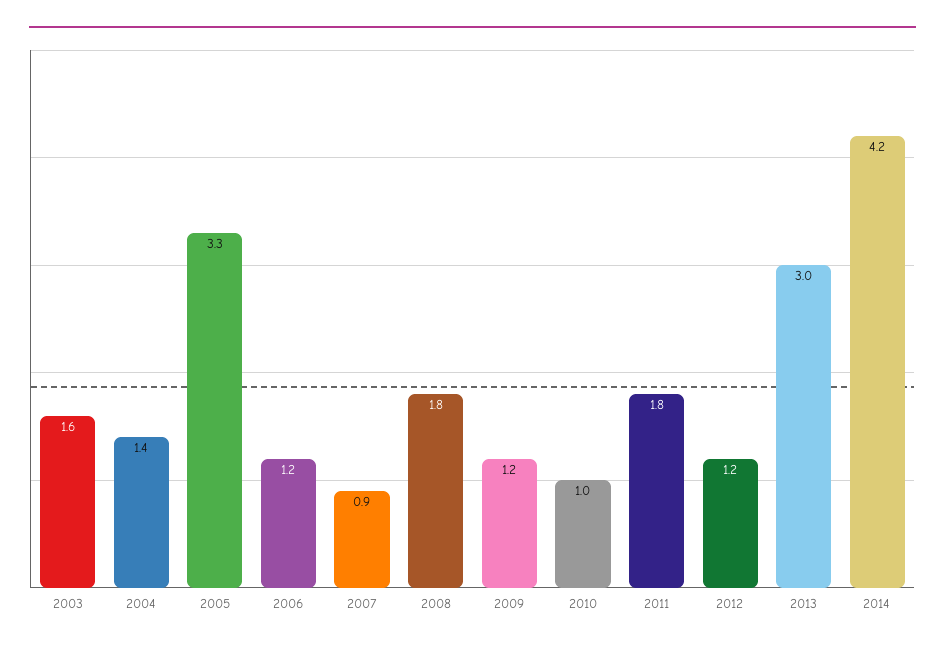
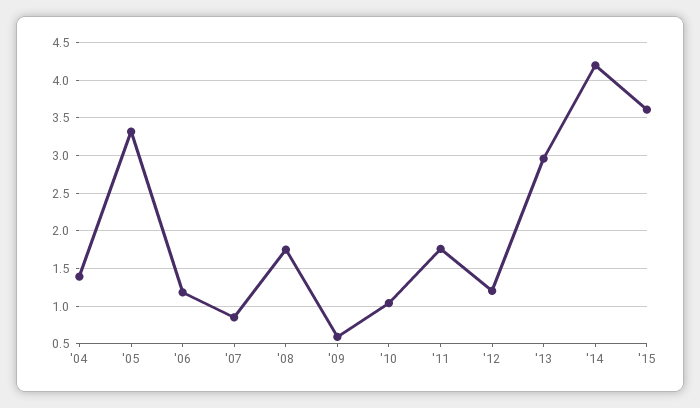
2003: 1.6 -> none
2009: 1.2 -> 0.6
'15: none -> 3.6

